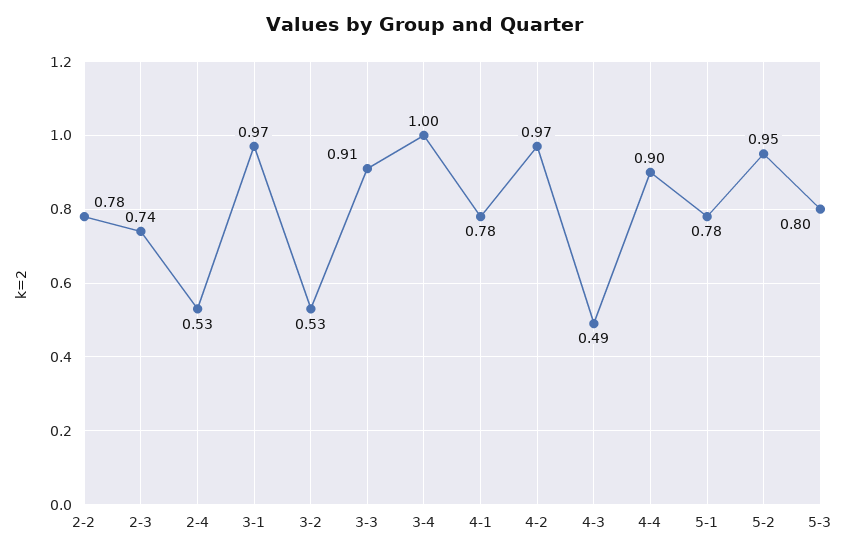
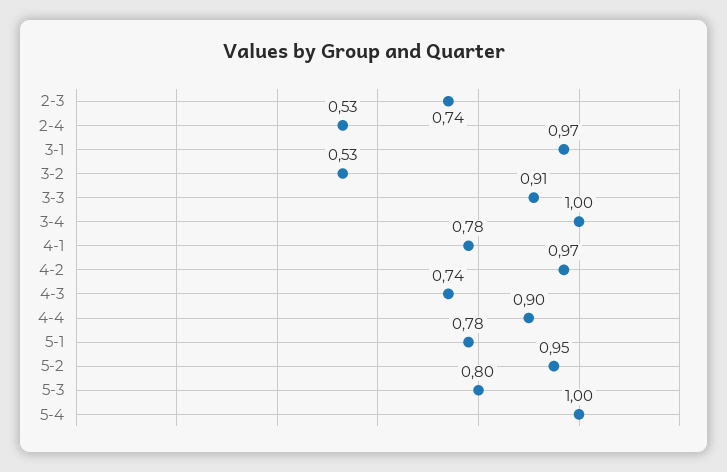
2-2: 0.78 -> none
4-3: 0.49 -> 0.74
5-4: none -> 1

